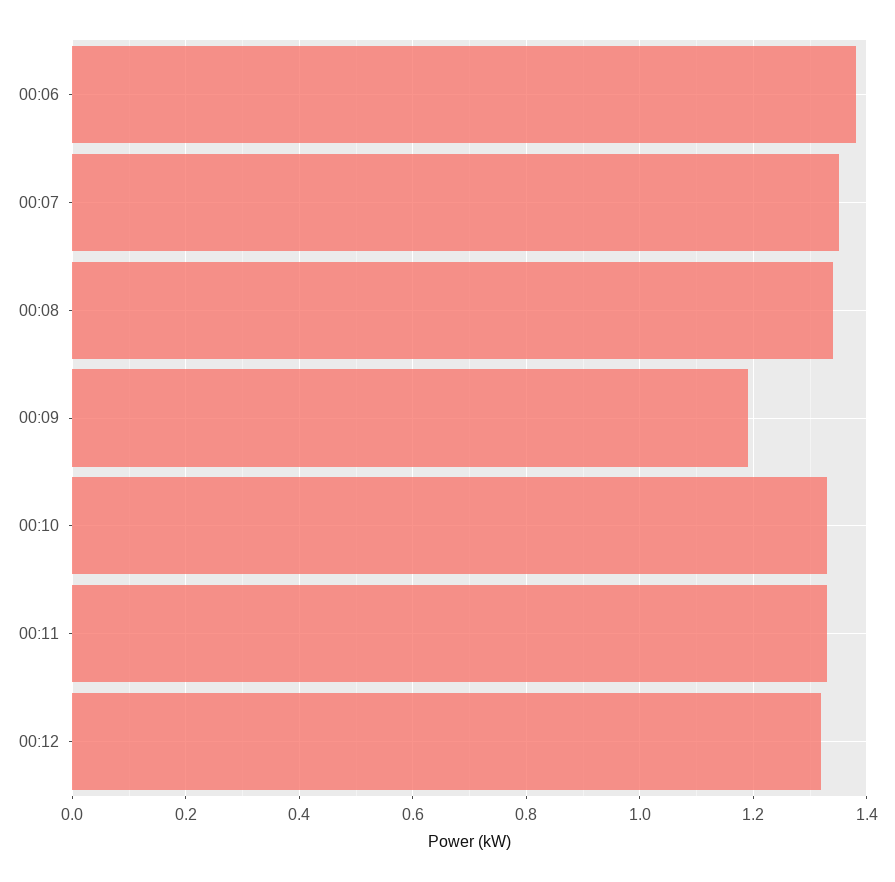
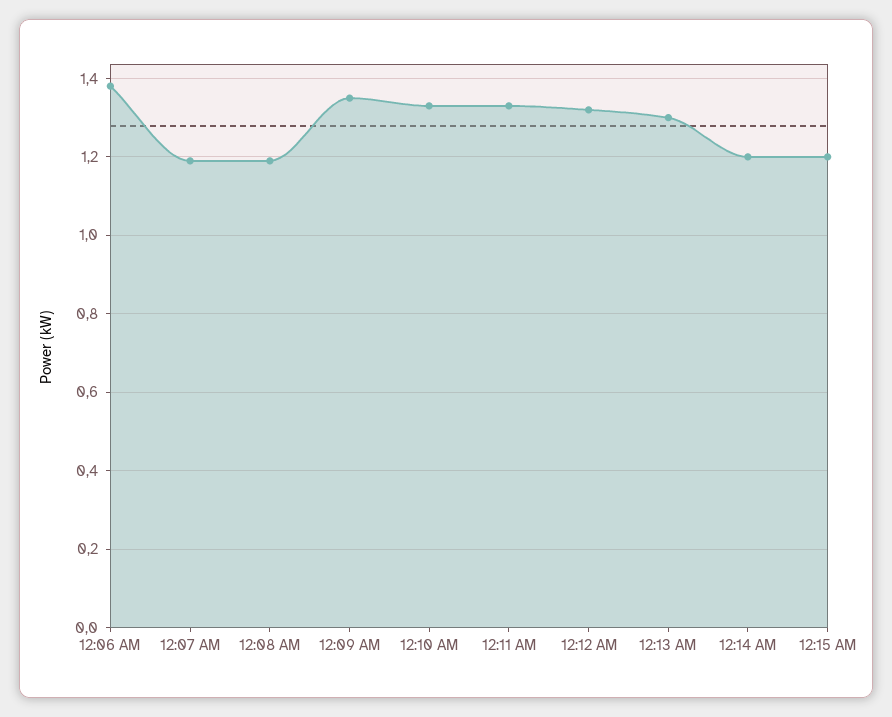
00:07: 1.35 -> 1.2
00:08: 1.35 -> 1.2
00:09: 1.2 -> 1.35
12:13 AM: none -> 1.3
12:14 AM: none -> 1.2
12:15 AM: none -> 1.2

